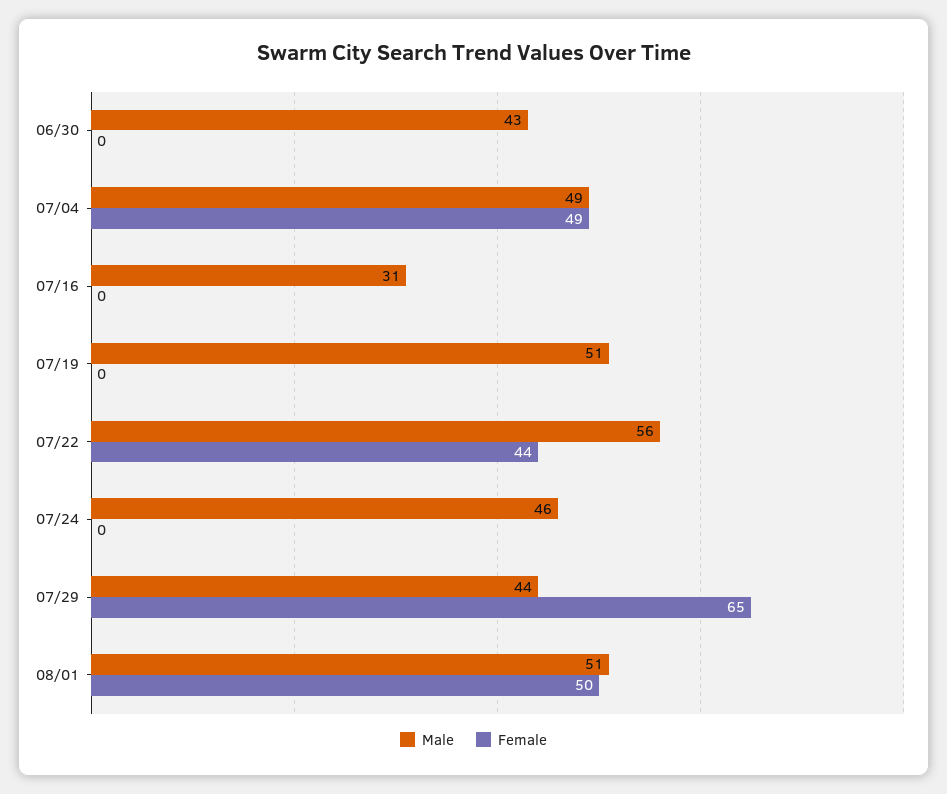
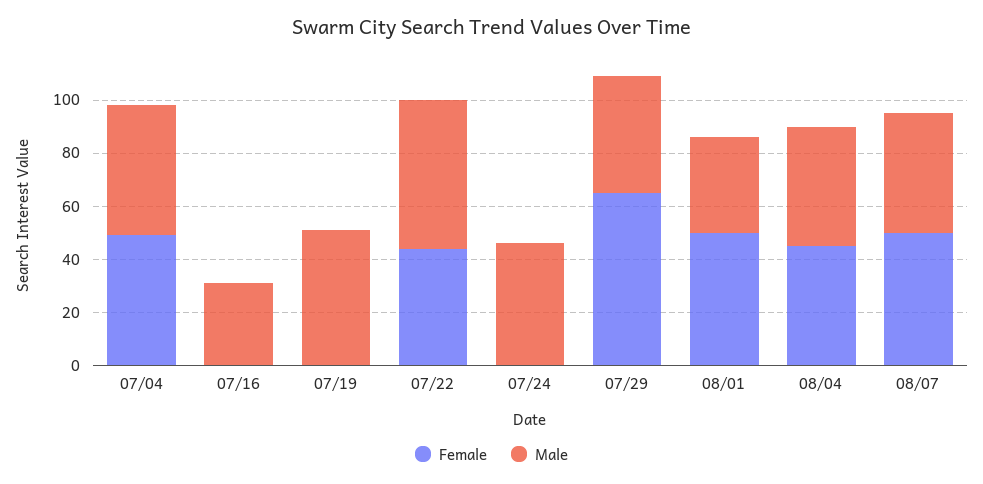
Male, 06/30: 43 -> none
Female, 06/30: 0 -> none
Male, 08/01: 51 -> 35
Female, 08/04: none -> 45
Male, 08/04: none -> 45
Female, 08/07: none -> 50
Male, 08/07: none -> 45

